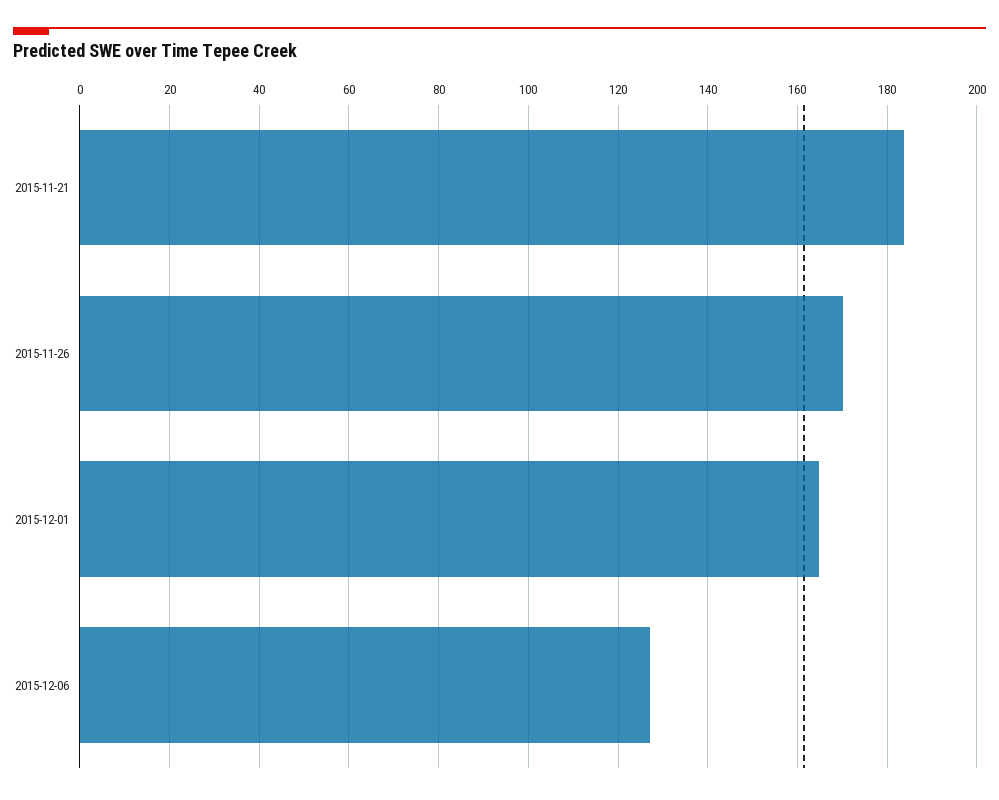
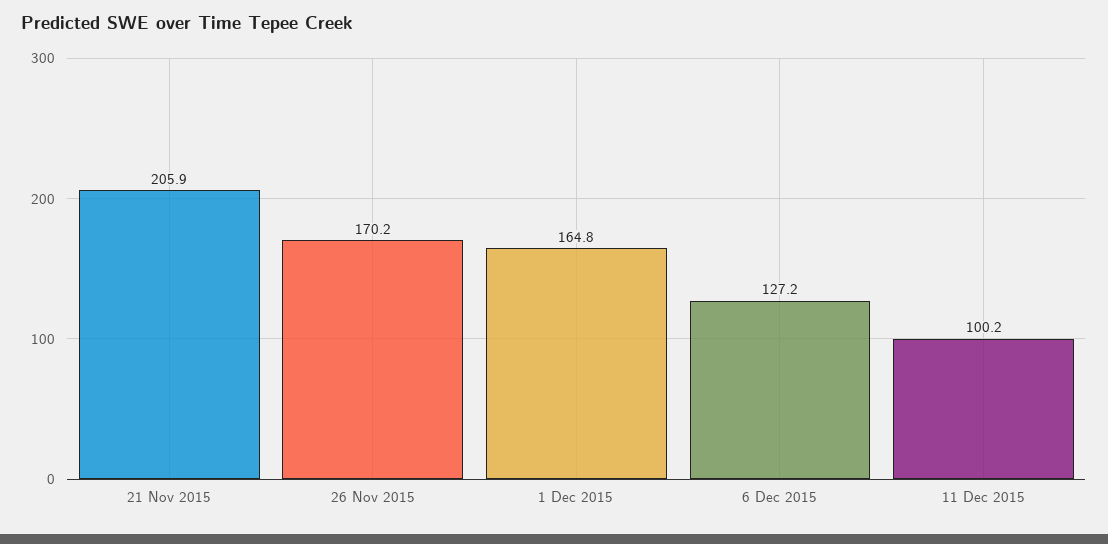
2015-11-21: 184 -> 205.9
11 Dec 2015: none -> 100.2

